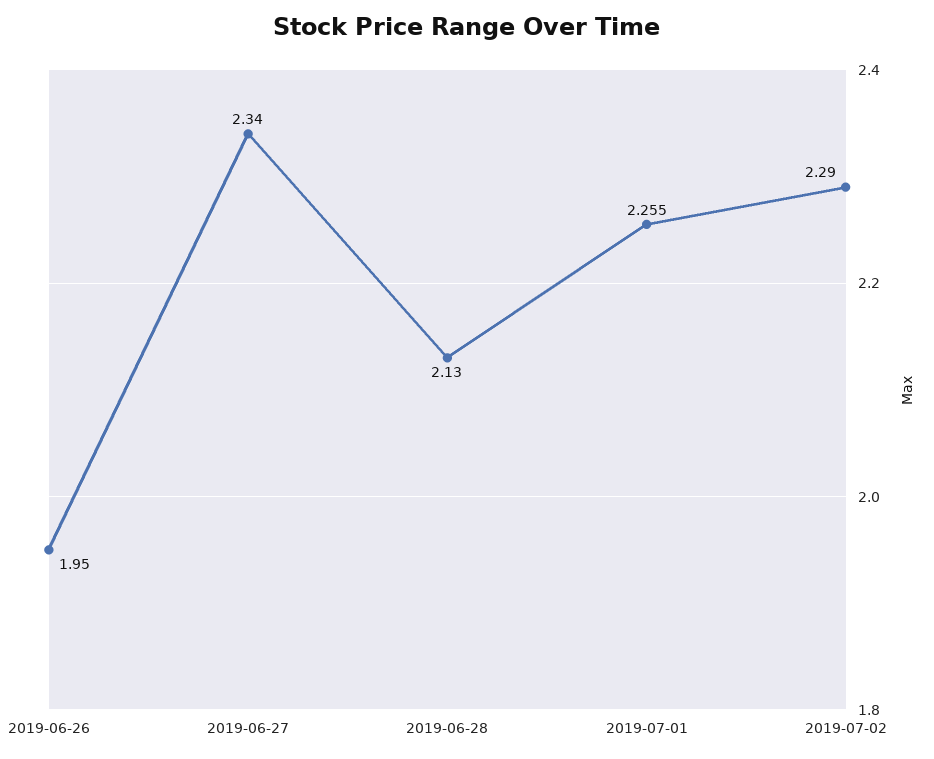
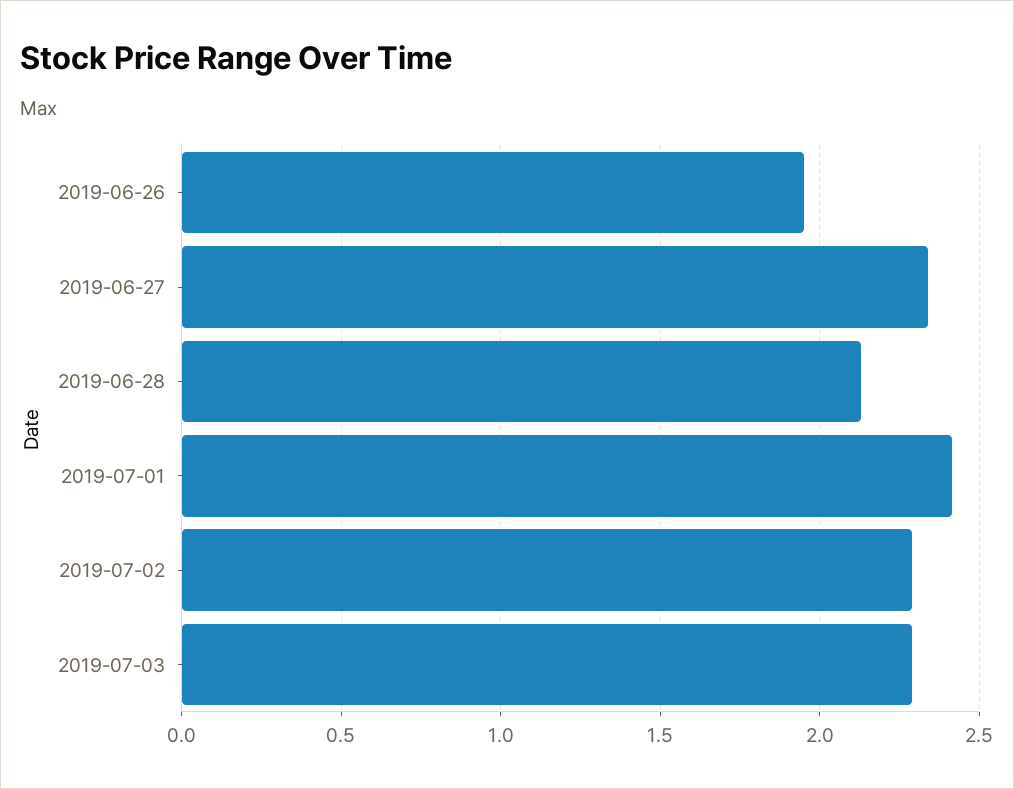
2019-07-01: 2.255 -> 2.4
2019-07-03: none -> 2.3

